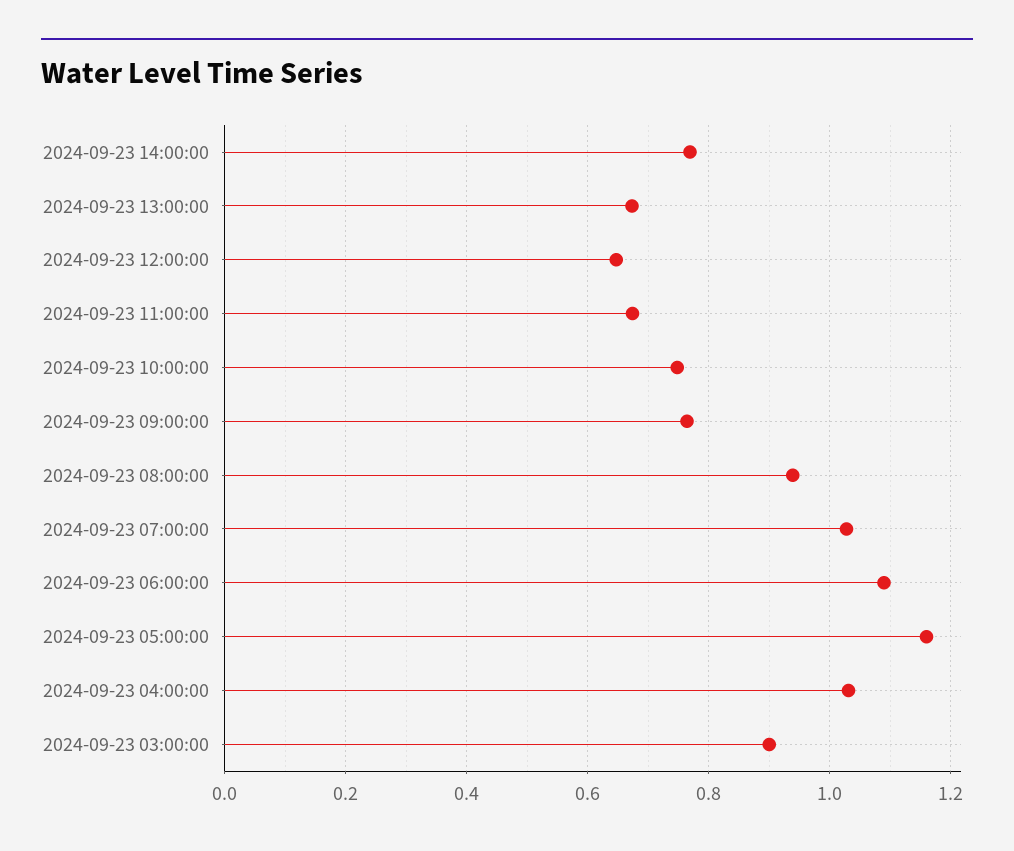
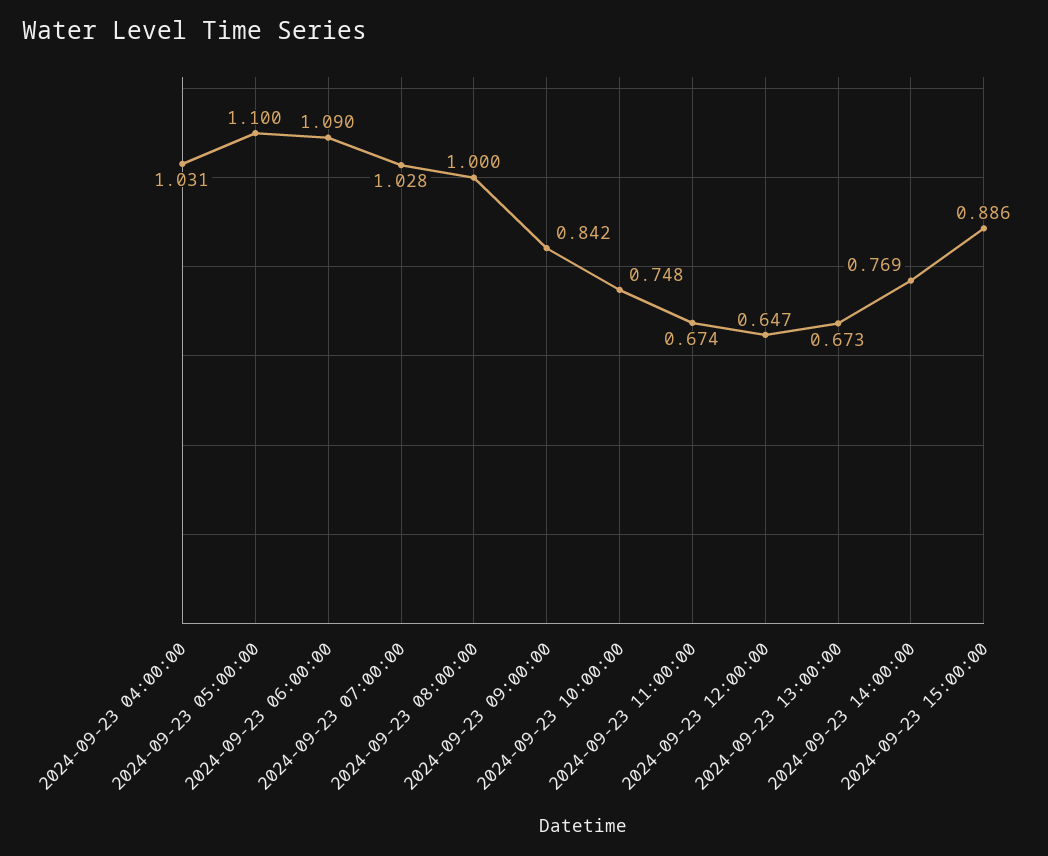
2024-09-23 09:00:00: 0.76 -> 0.842
2024-09-23 08:00:00: 0.94 -> 1
2024-09-23 05:00:00: 1.16 -> 1.1
2024-09-23 03:00:00: 0.9 -> none
2024-09-23 15:00:00: none -> 0.886

